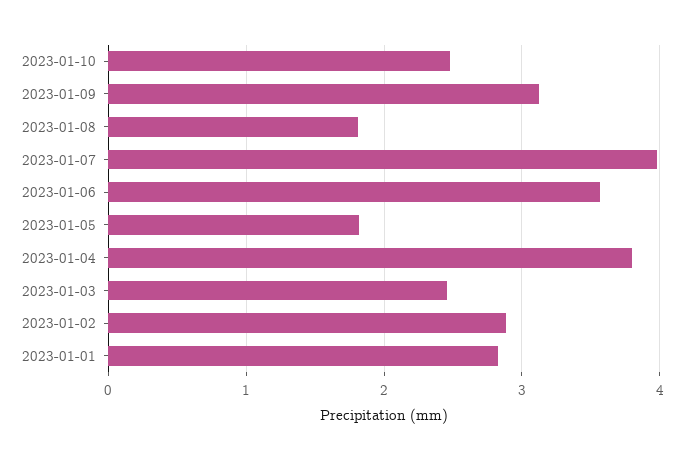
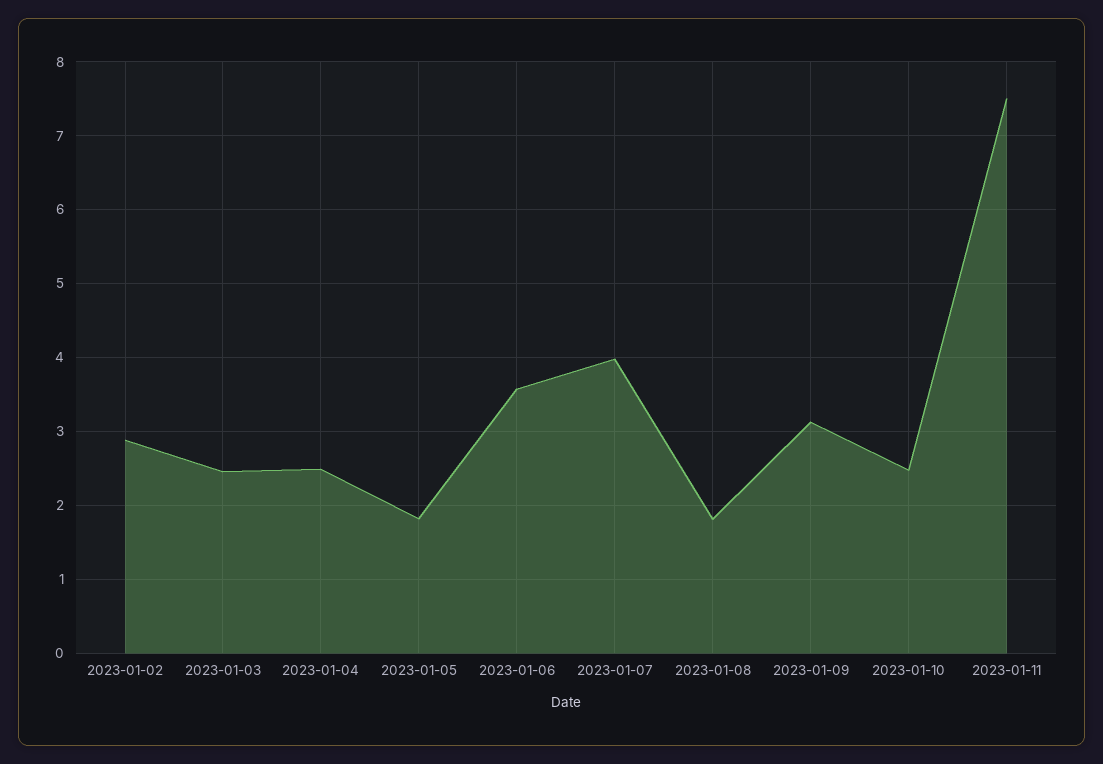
2023-01-04: 3.8 -> 2.5
2023-01-01: 2.8 -> none
2023-01-11: none -> 7.5

